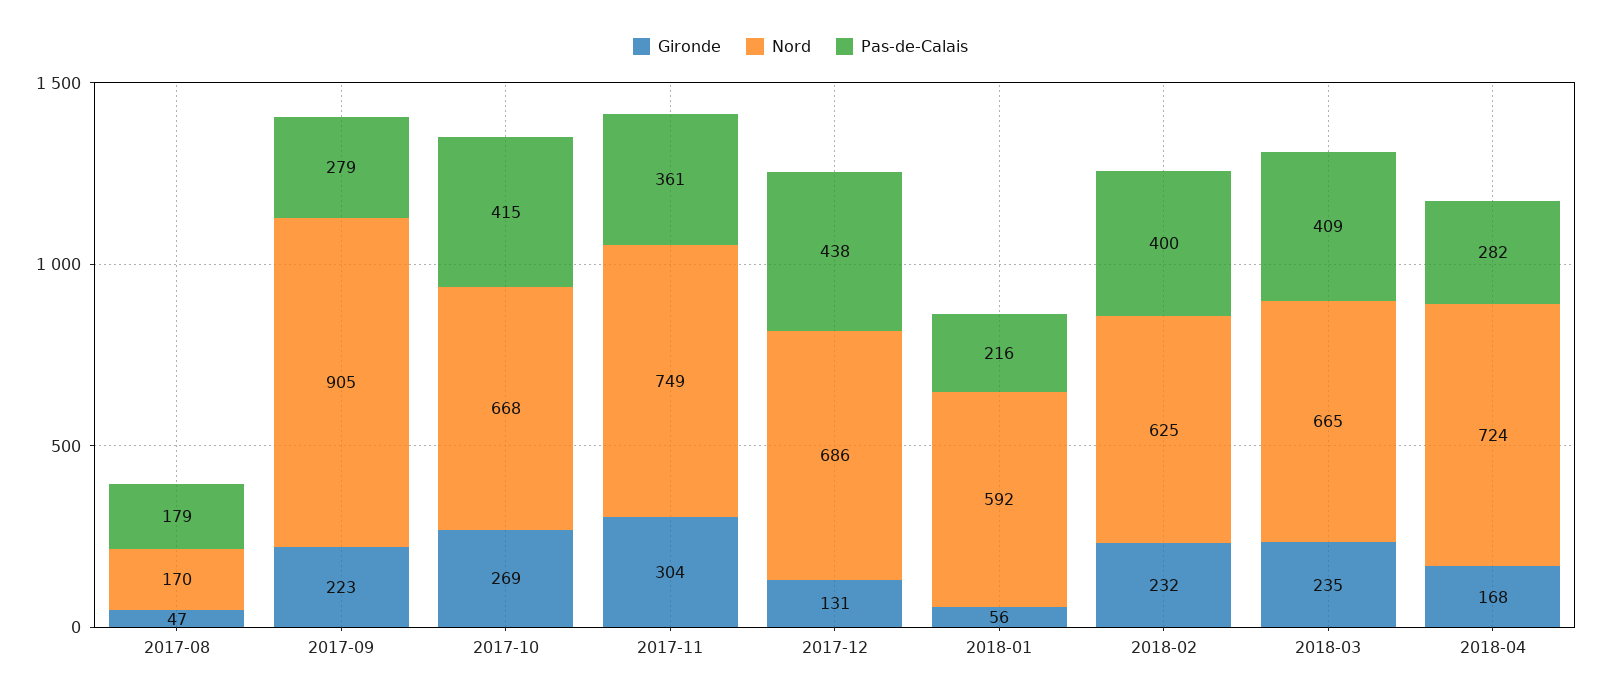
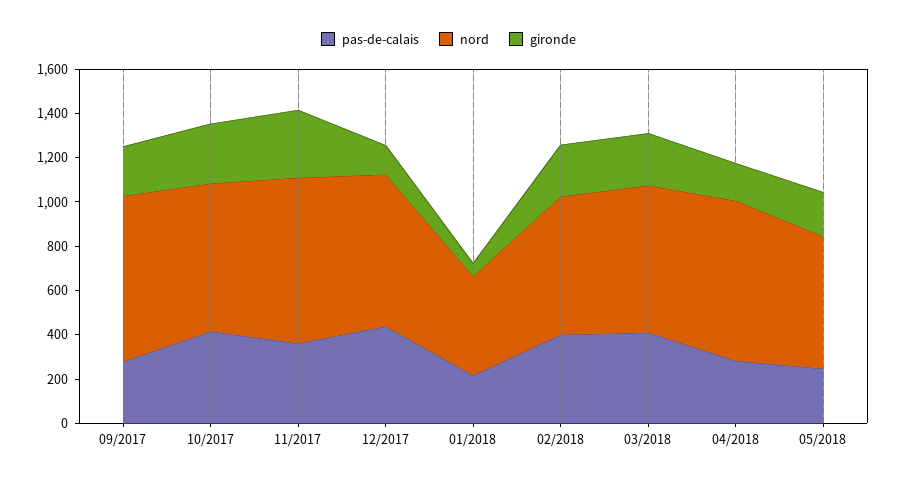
Gironde, 2017-08: 47 -> none
Nord, 2017-08: 170 -> none
Pas-de-Calais, 2017-08: 179 -> none
Nord, 2017-09: 905 -> 750
Nord, 2018-01: 592 -> 450
Pas-de-Calais, 05/2018: none -> 250
Nord, 05/2018: none -> 600
Gironde, 05/2018: none -> 200

